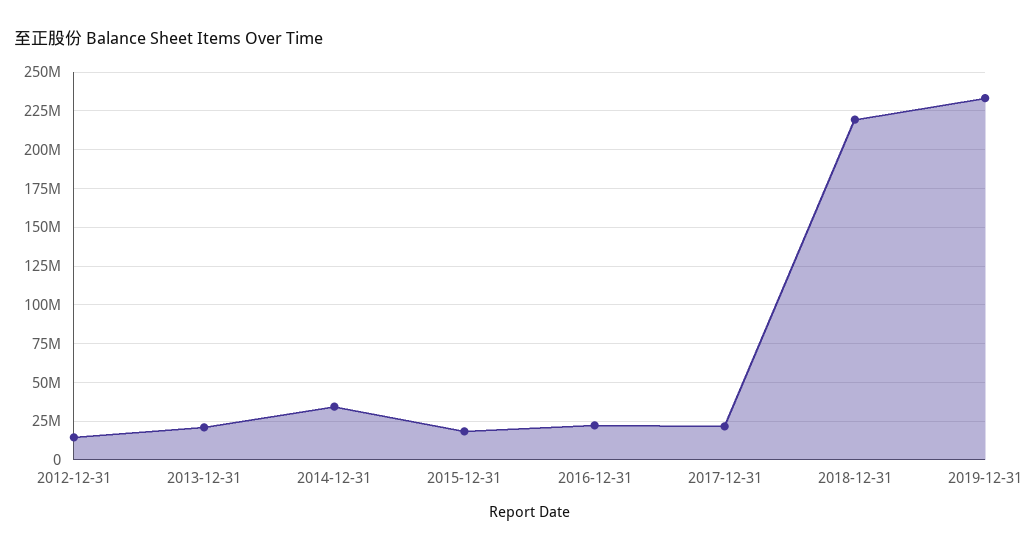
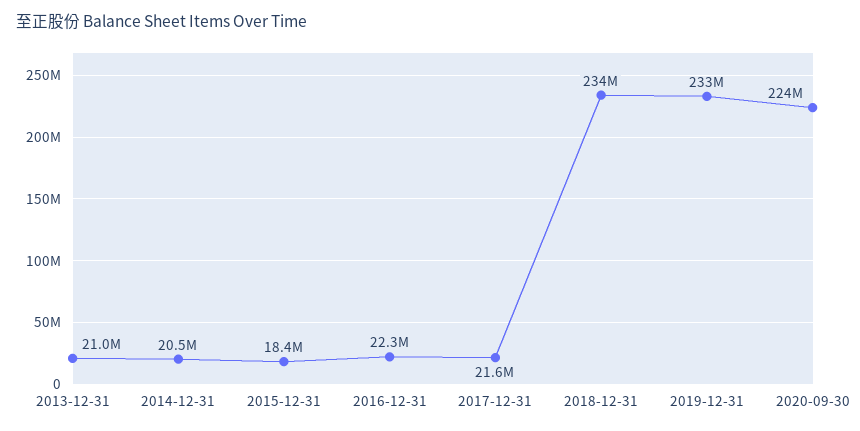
2012-12-31: 15000000 -> none
2014-12-31: 35000000 -> 20500000
2018-12-31: 220000000 -> 234000000
2020-09-30: none -> 224000000

